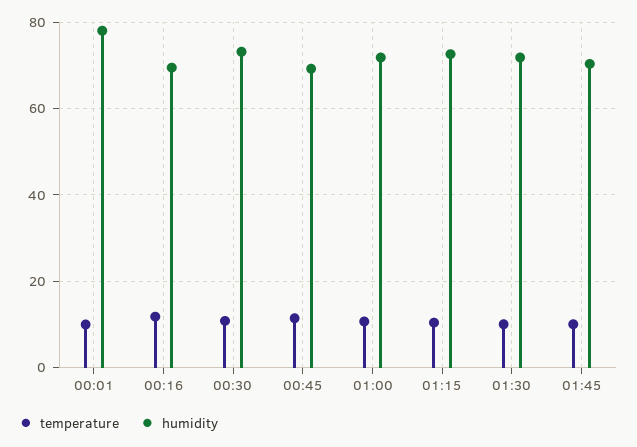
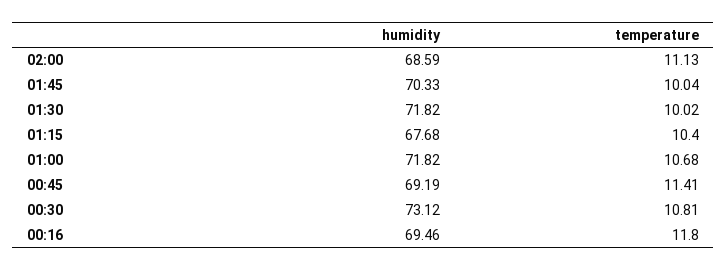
temperature, 00:01: 10 -> none
humidity, 00:01: 78 -> none
humidity, 01:15: 72 -> 67.68
humidity, 02:00: none -> 68.59
temperature, 02:00: none -> 11.13

